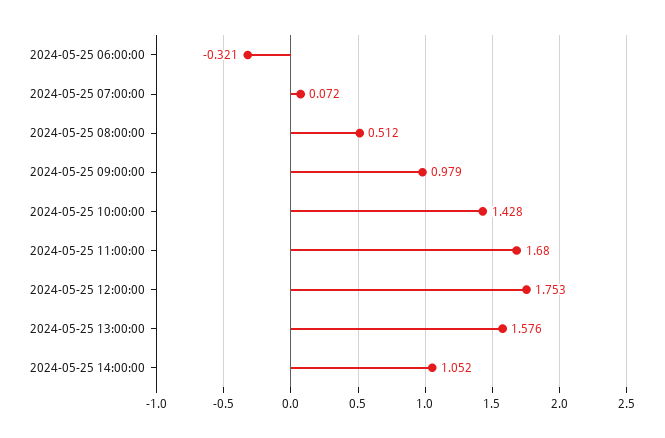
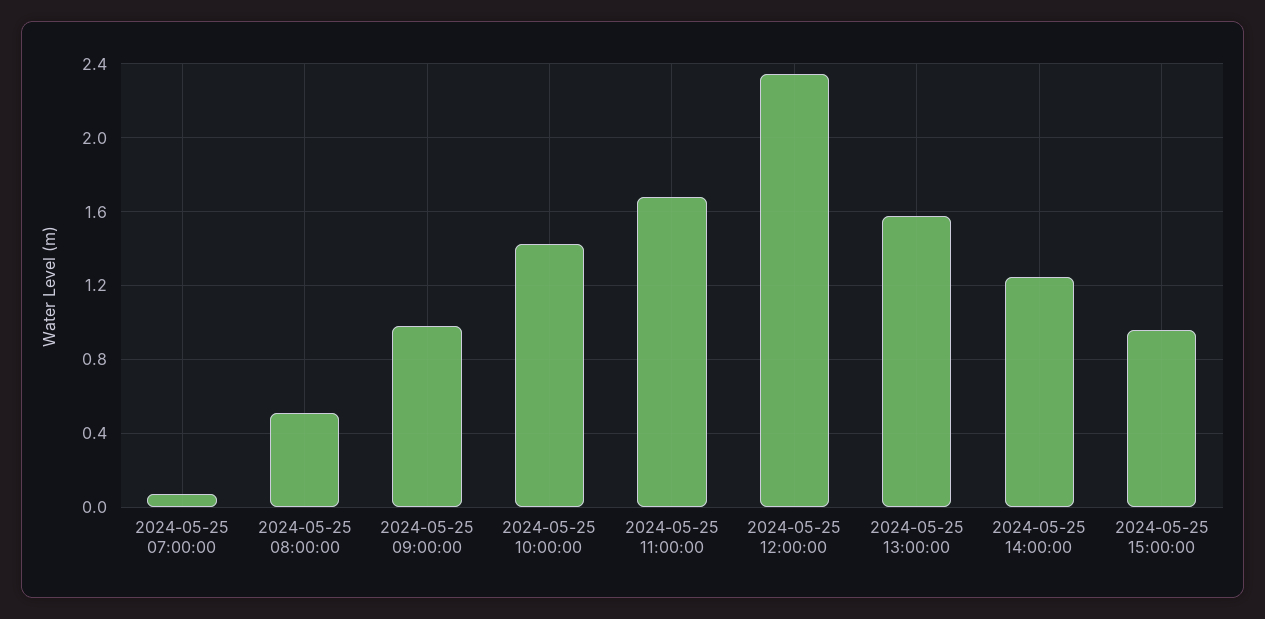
2024-05-25 06:00:00: -0.321 -> none
2024-05-25 12:00:00: 1.753 -> 2.35
2024-05-25 14:00:00: 1.052 -> 1.25
2024-05-25 15:00:00: none -> 0.95

